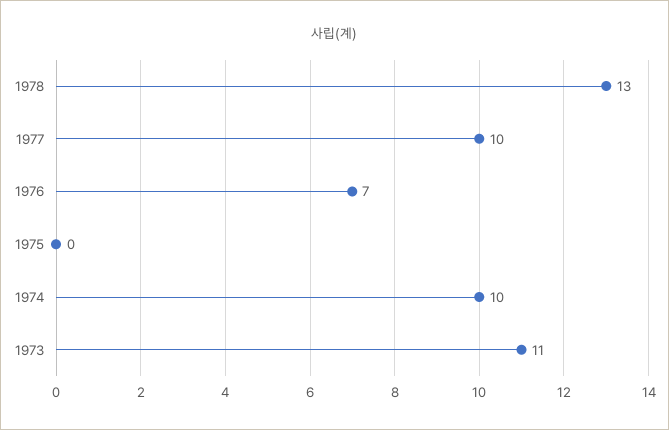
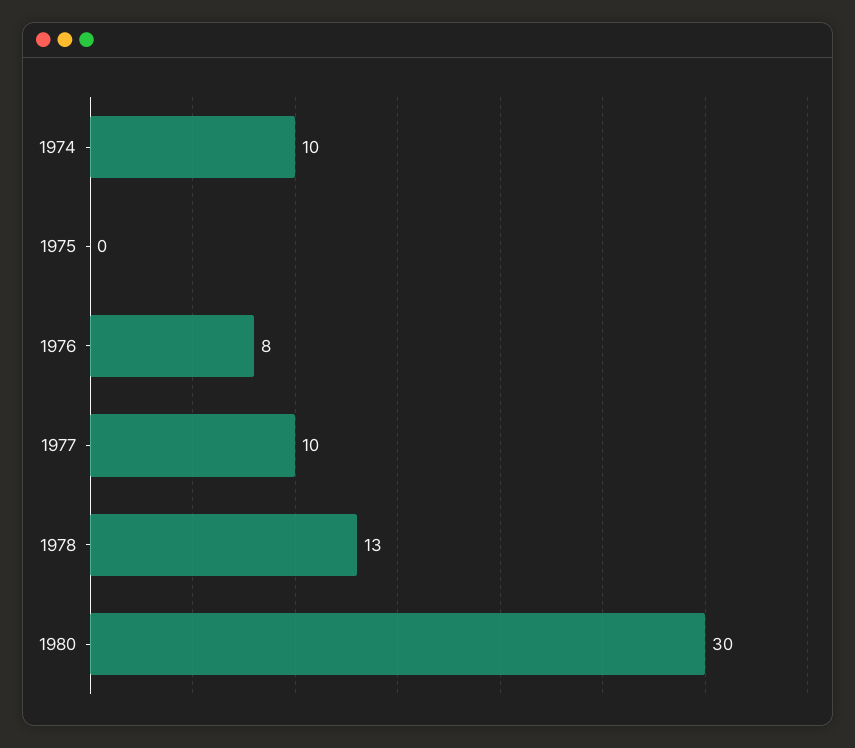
1976: 7 -> 8
1973: 11 -> none
1980: none -> 30

